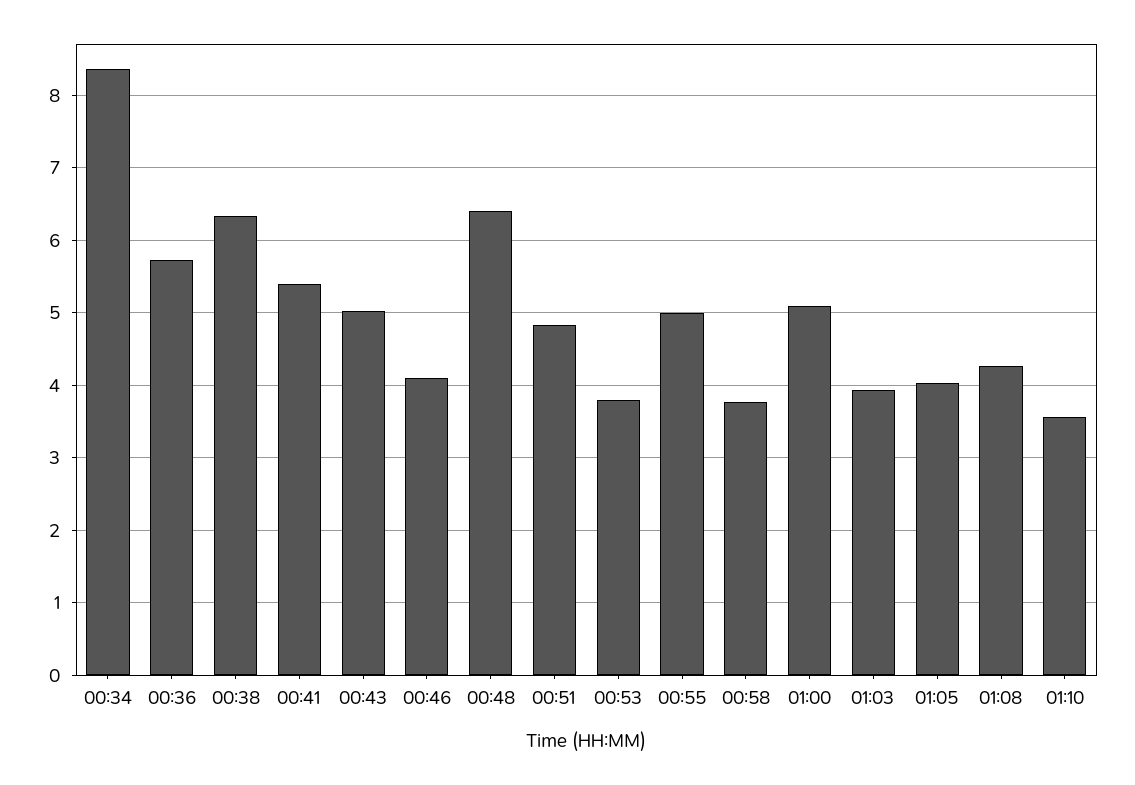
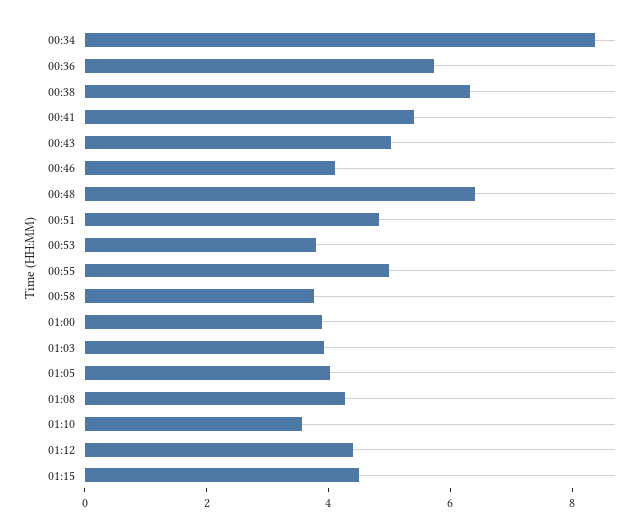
01:00: 5.1 -> 4
01:12: none -> 4.5
01:15: none -> 4.5

